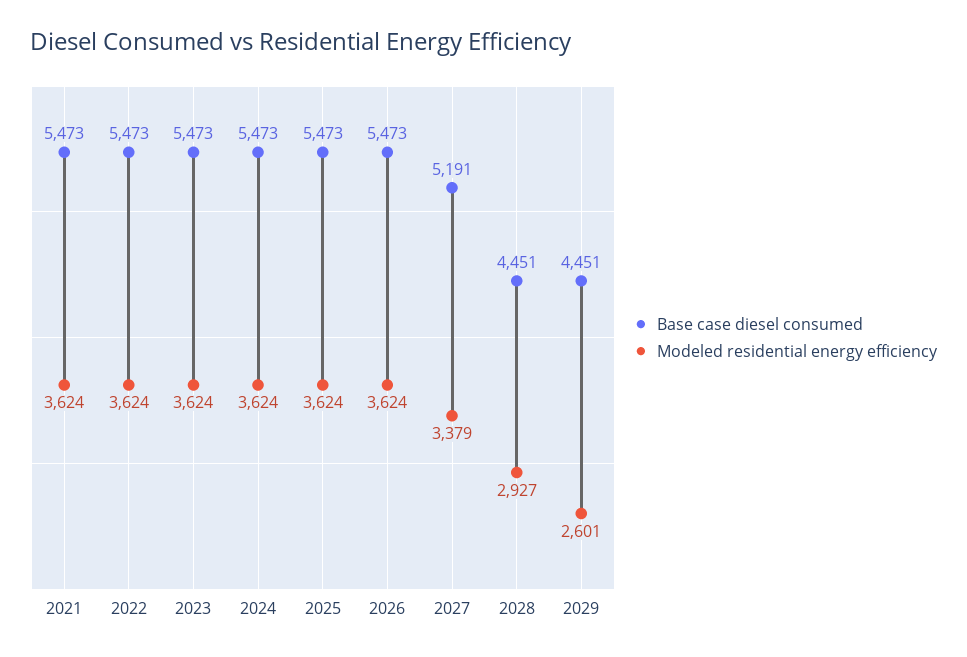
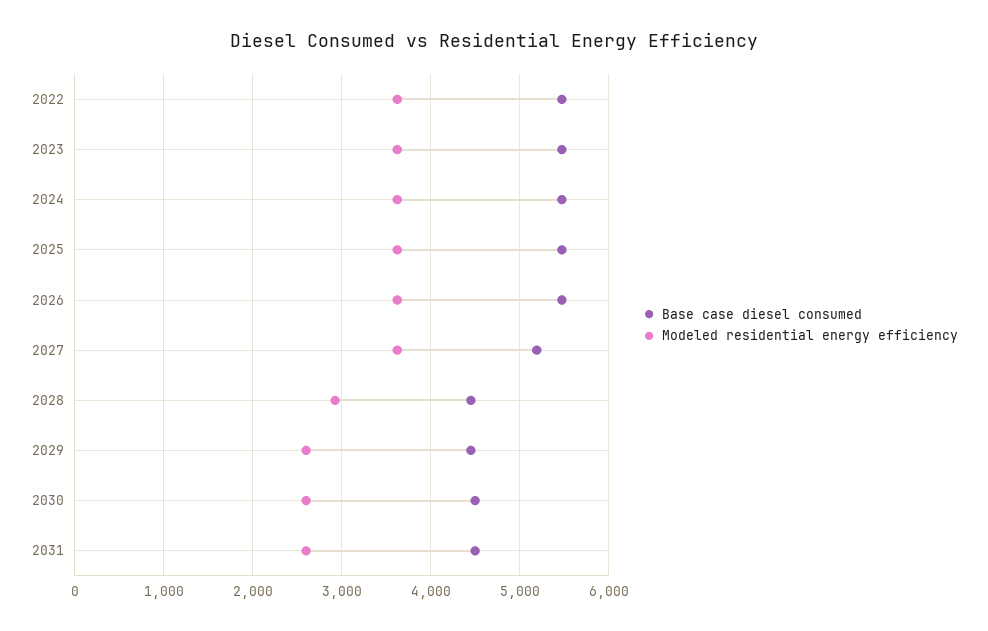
Base case diesel consumed, 2021: 5473 -> none
Modeled residential energy efficiency, 2021: 3624 -> none
Modeled residential energy efficiency, 2027: 3379 -> 3600
Base case diesel consumed, 2030: none -> 4500
Modeled residential energy efficiency, 2030: none -> 2600
Base case diesel consumed, 2031: none -> 4500
Modeled residential energy efficiency, 2031: none -> 2600

